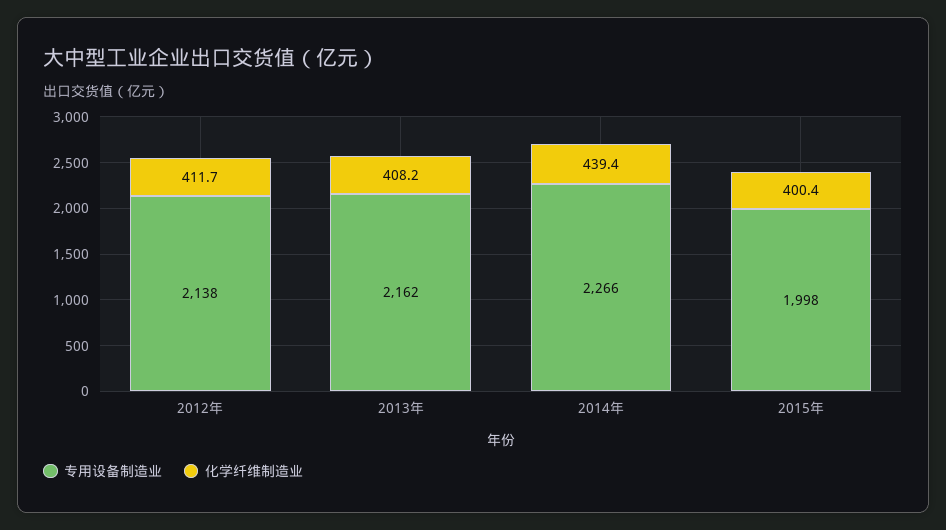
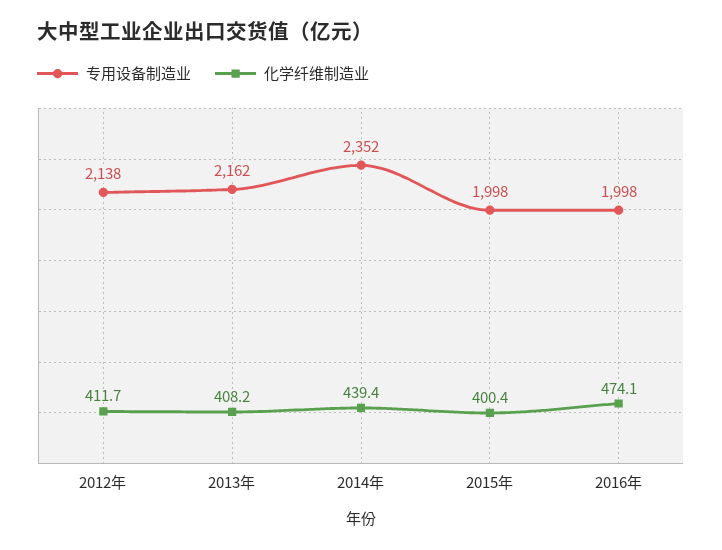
专用设备制造业, 2014年: 2266 -> 2352
专用设备制造业, 2016年: none -> 1998
化学纤维制造业, 2016年: none -> 474.1

